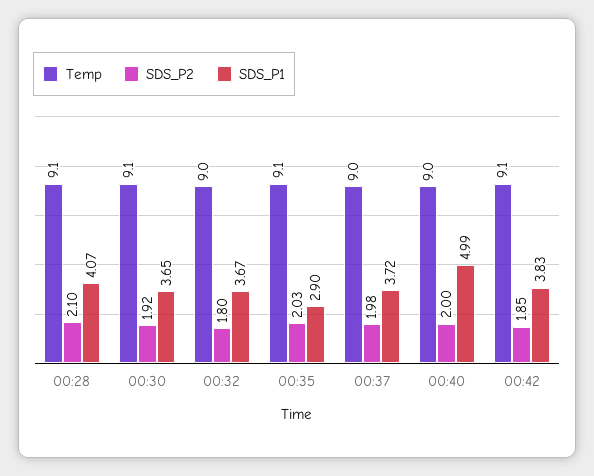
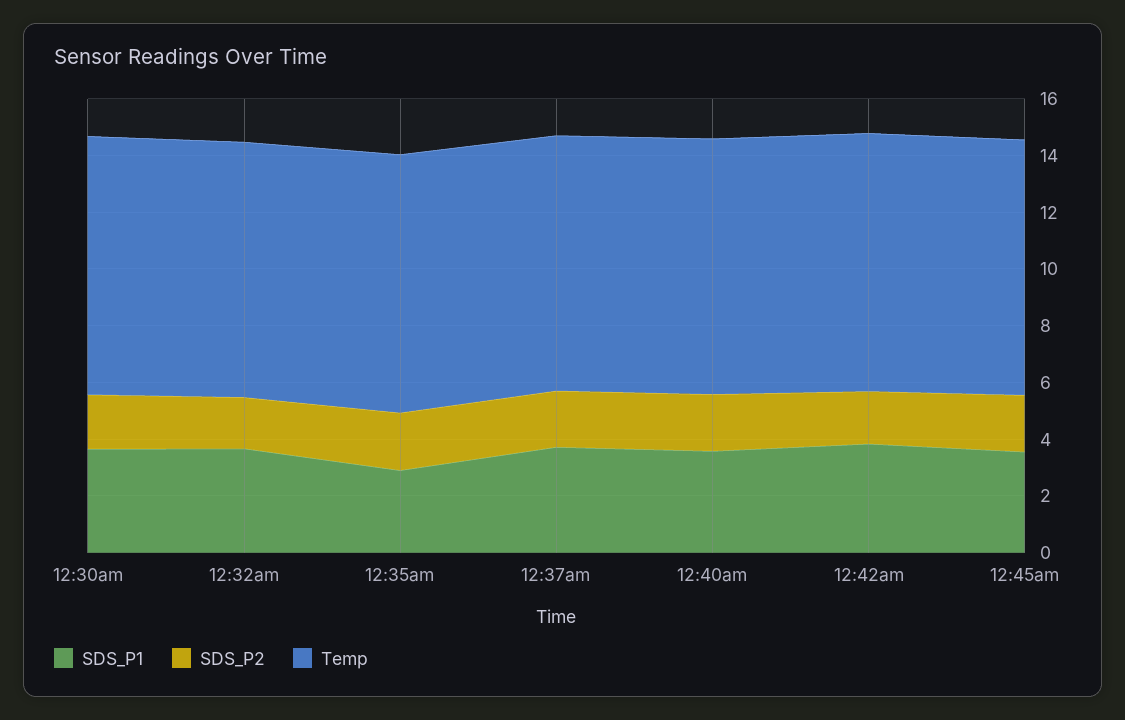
Temp, 00:28: 9.1 -> none
SDS_P2, 00:28: 2.1 -> none
SDS_P1, 00:28: 4.07 -> none
SDS_P1, 00:40: 4.99 -> 3.5
SDS_P1, 12:45am: none -> 3.5
SDS_P2, 12:45am: none -> 2
Temp, 12:45am: none -> 9

